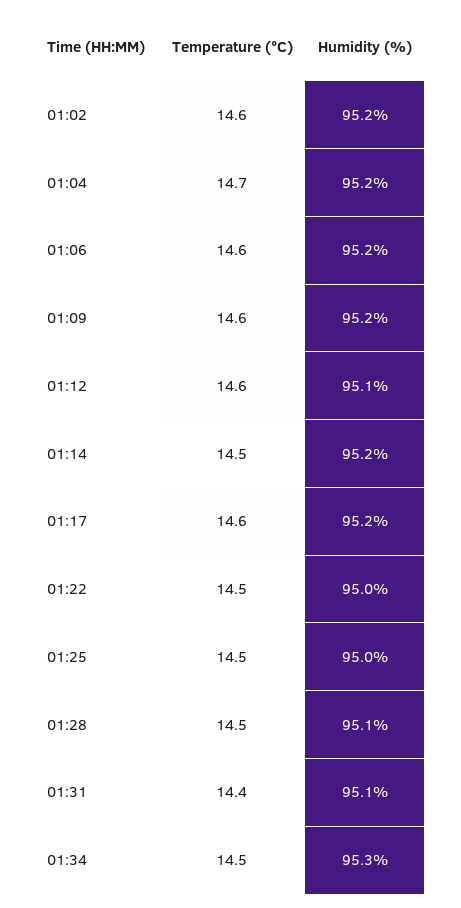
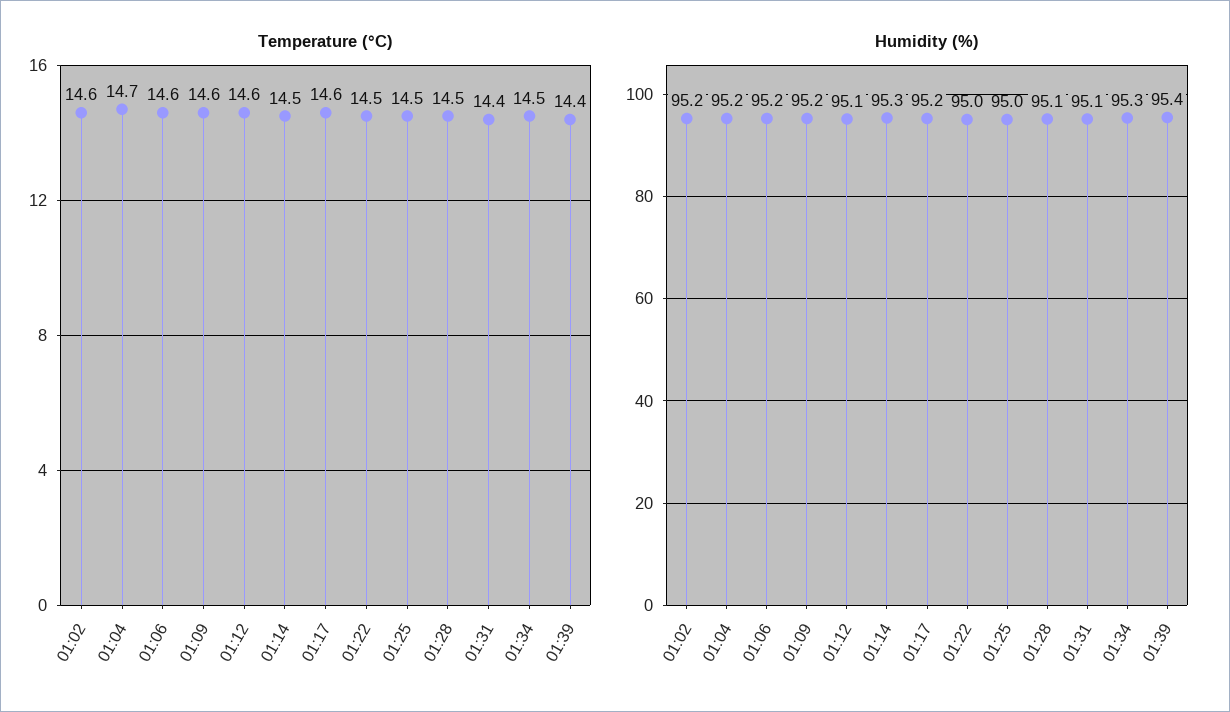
Humidity (%), 01:14: 95.2 -> 95.3
Temperature (°C), 01:39: none -> 14.4
Humidity (%), 01:39: none -> 95.4

